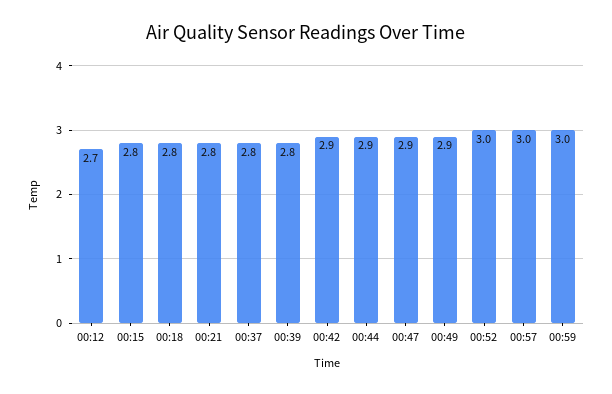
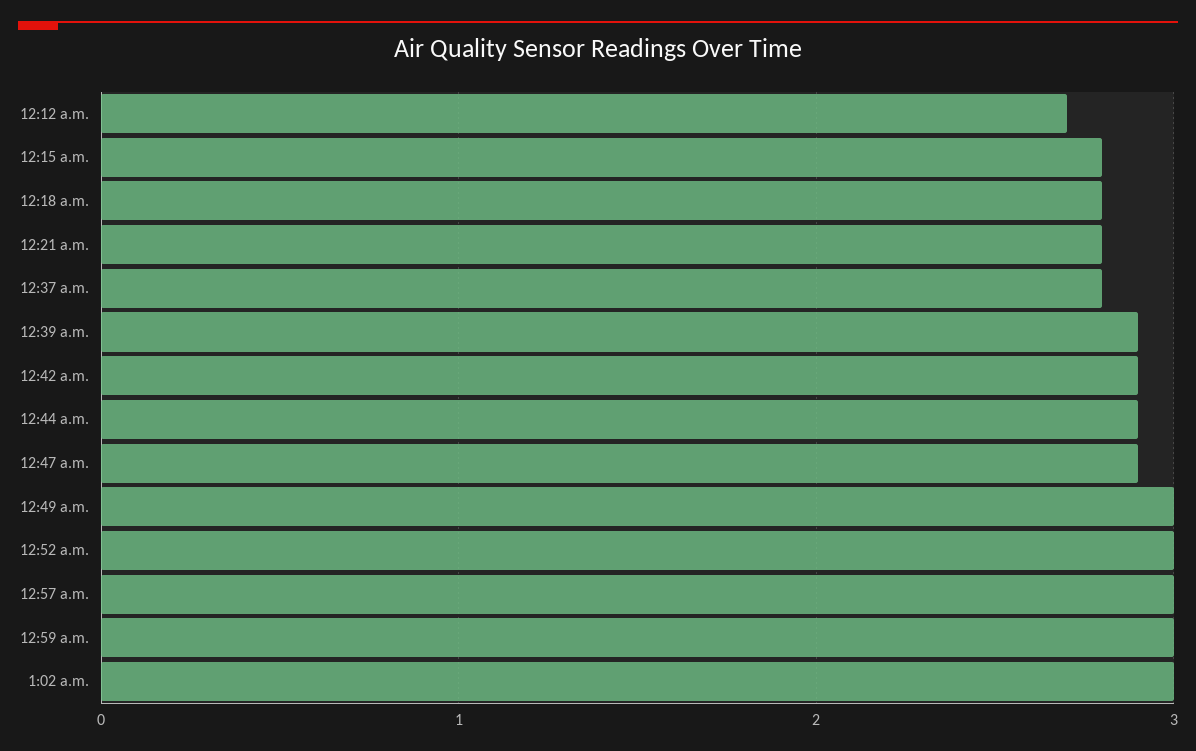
00:39: 2.8 -> 2.9
00:49: 2.9 -> 3
1:02 a.m.: none -> 3

